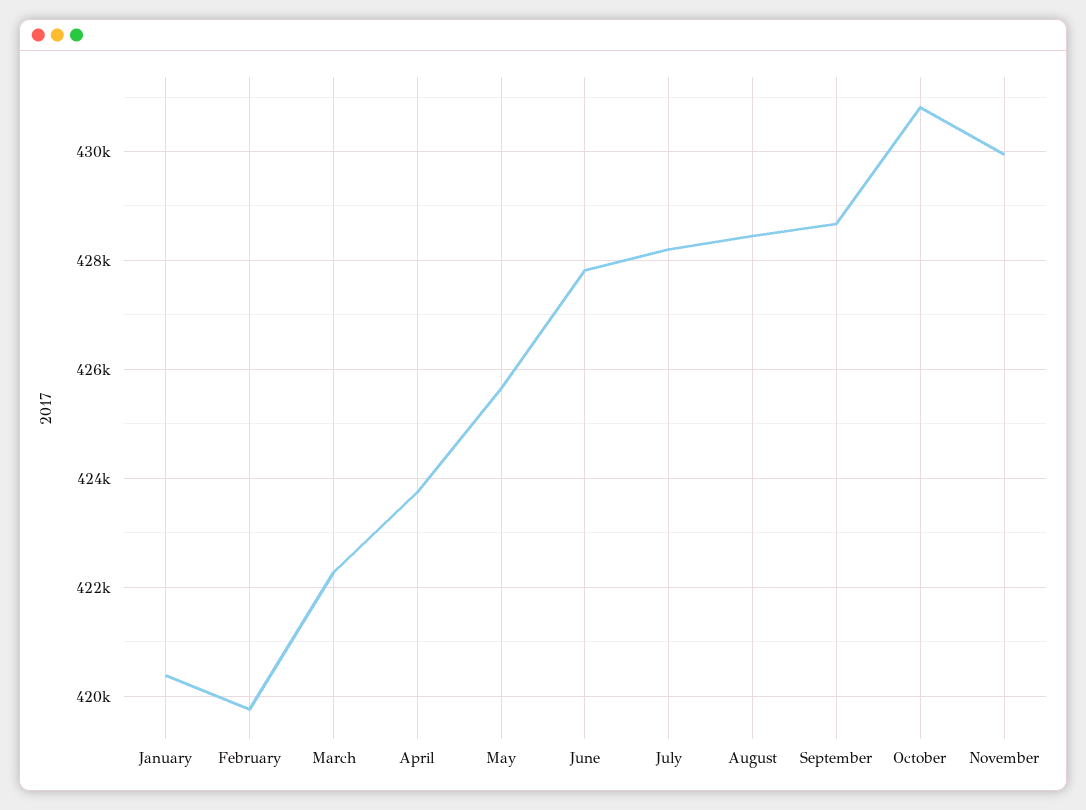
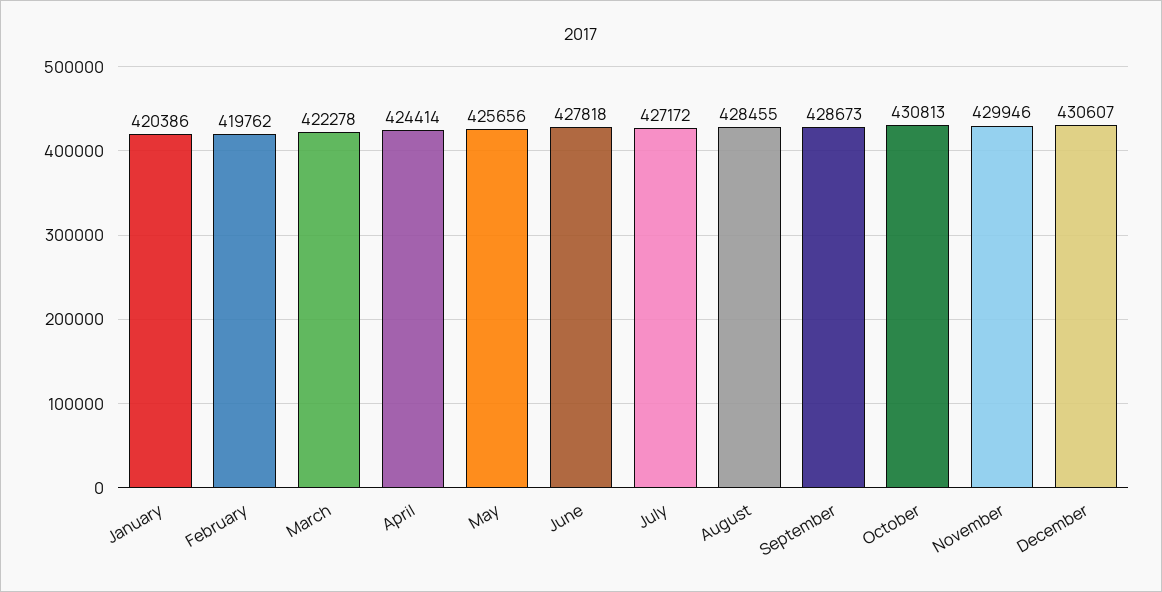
April: 423800 -> 424414
July: 428200 -> 427172
December: none -> 430607

